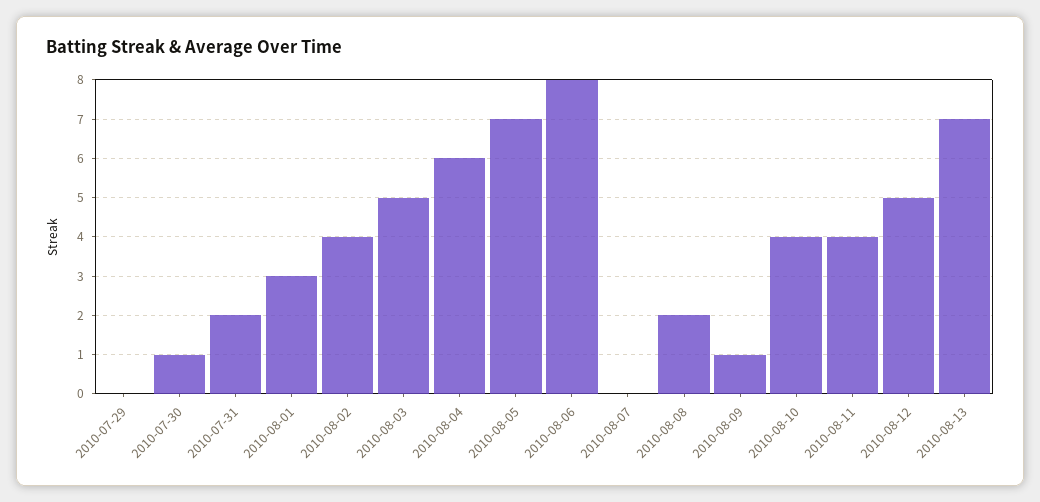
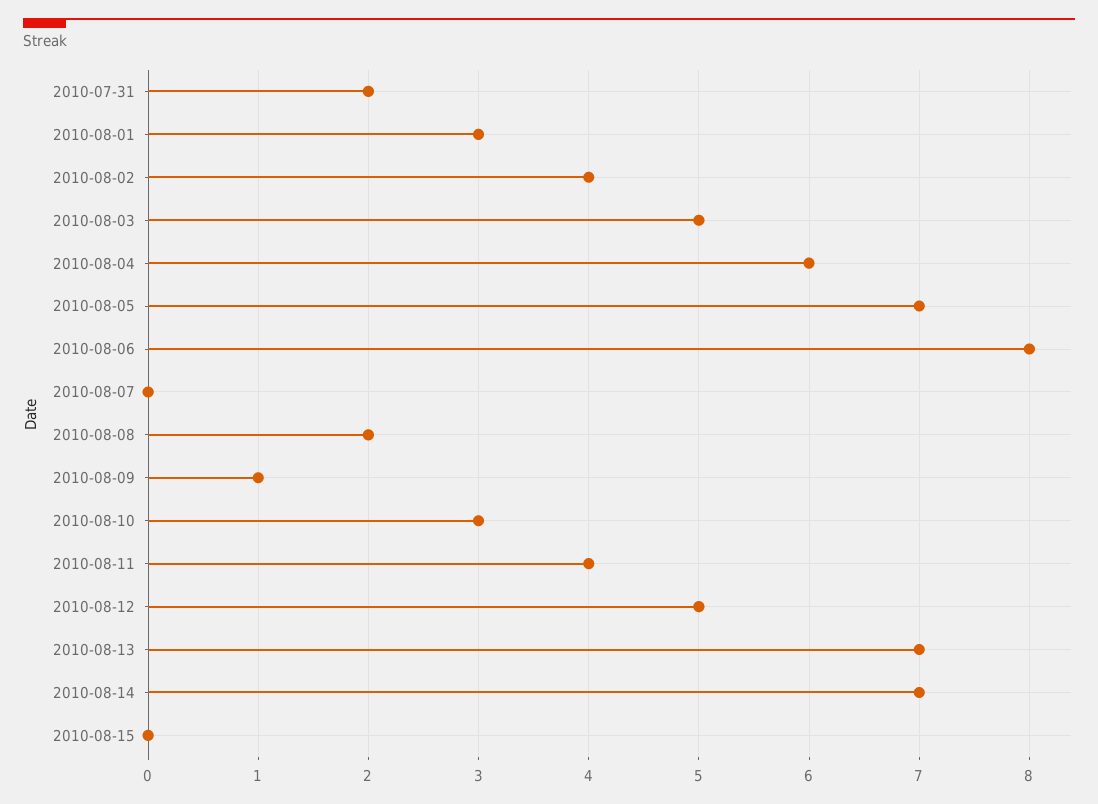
2010-07-29: 0 -> none
2010-07-30: 1 -> none
2010-08-10: 4 -> 3
2010-08-14: none -> 7
2010-08-15: none -> 0

